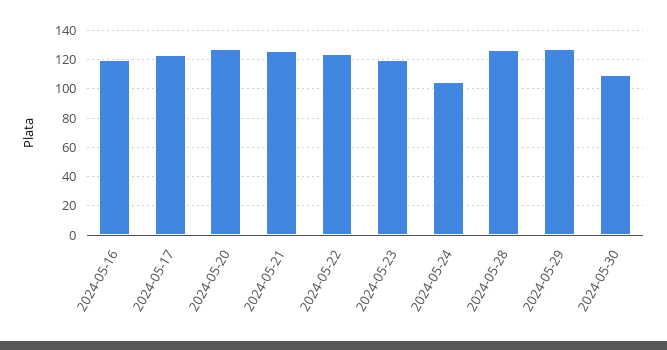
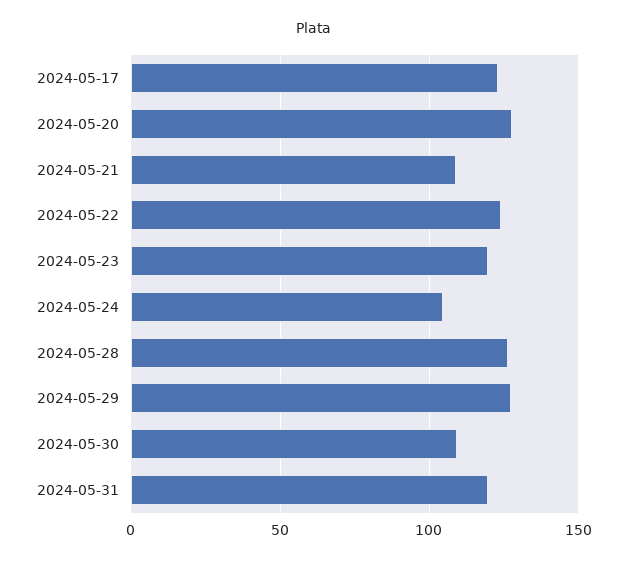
2024-05-16: 120 -> none
2024-05-21: 125 -> 110
2024-05-31: none -> 120

